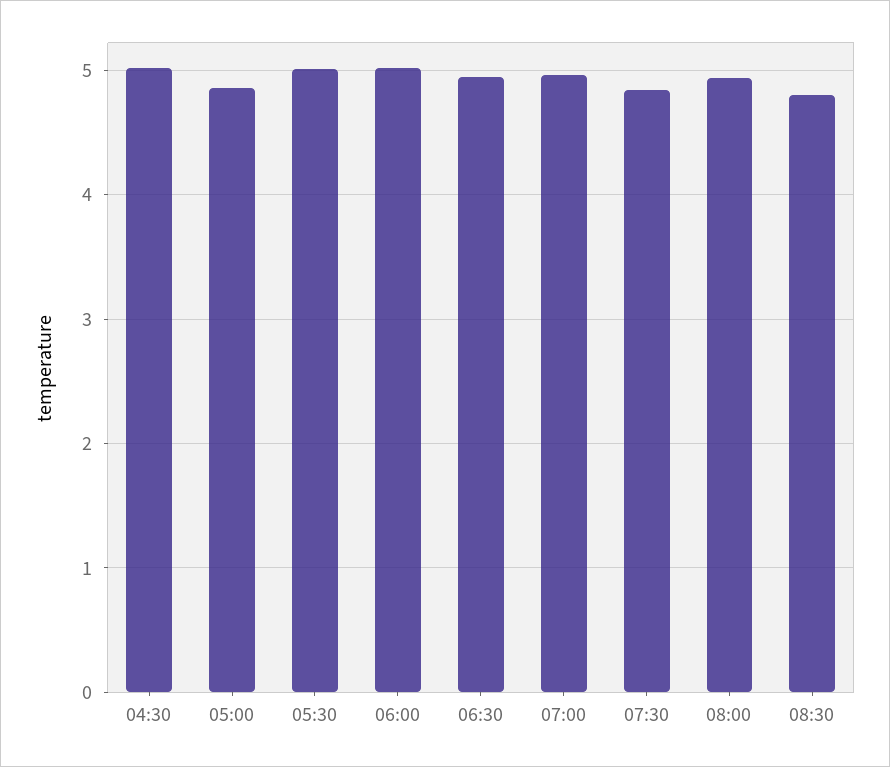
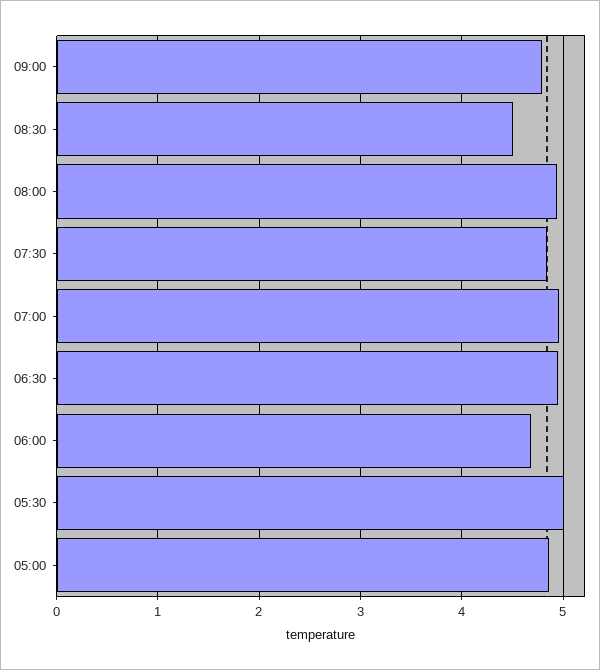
04:30: 5 -> none
06:00: 5 -> 4.7
08:30: 4.8 -> 4.5
09:00: none -> 4.8

